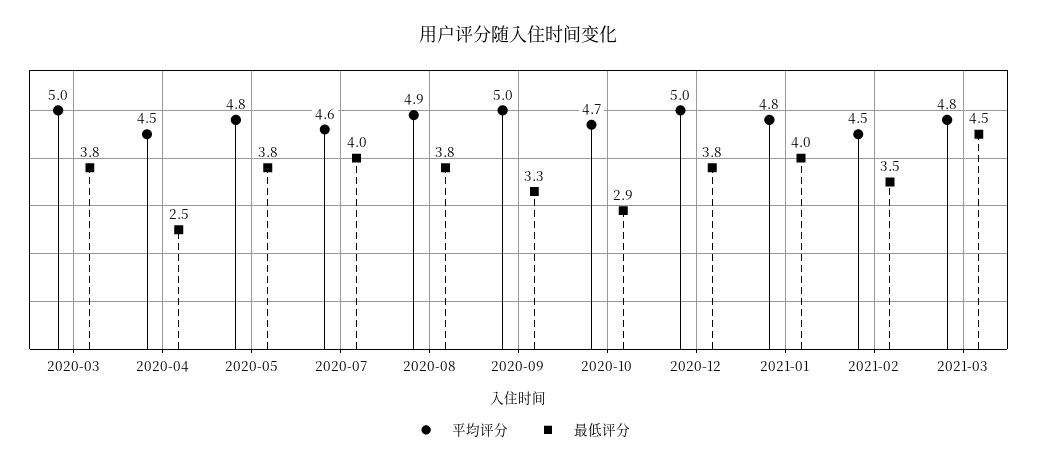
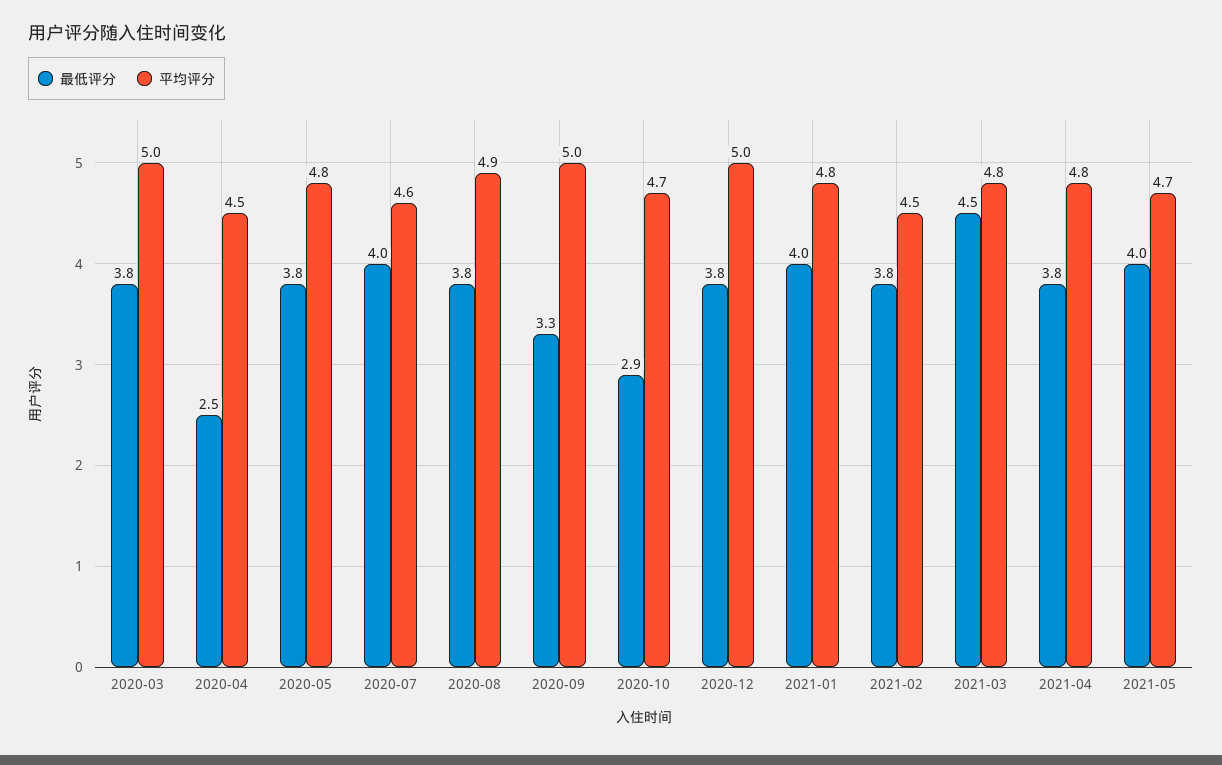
最低评分, 2021-02: 3.5 -> 3.8
最低评分, 2021-04: none -> 3.8
平均评分, 2021-04: none -> 4.8
最低评分, 2021-05: none -> 4
平均评分, 2021-05: none -> 4.7

